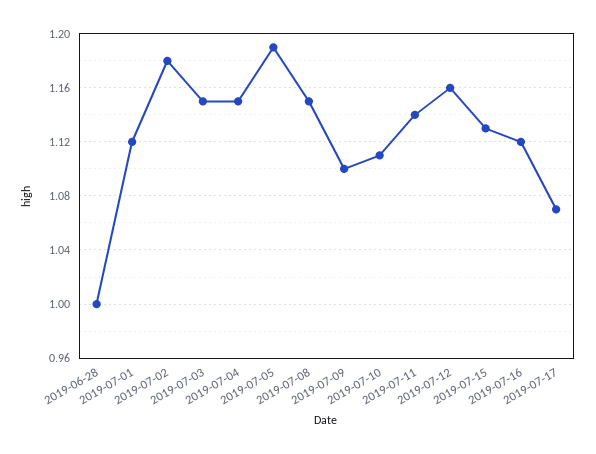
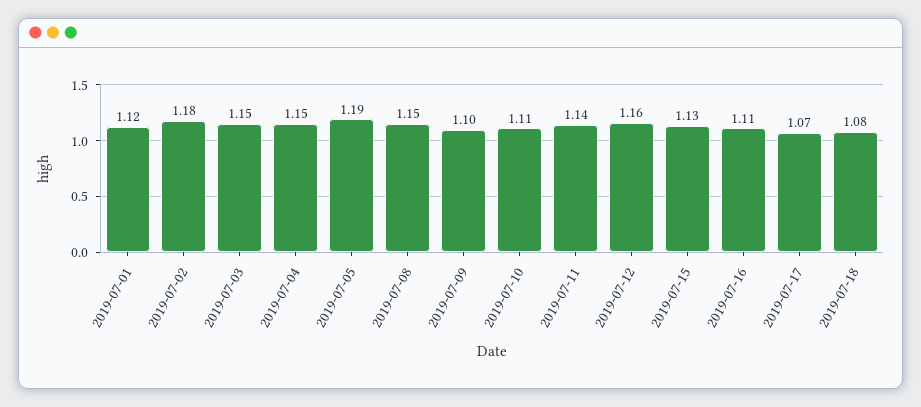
2019-06-28: 1 -> none
2019-07-16: 1.12 -> 1.11
2019-07-18: none -> 1.08

